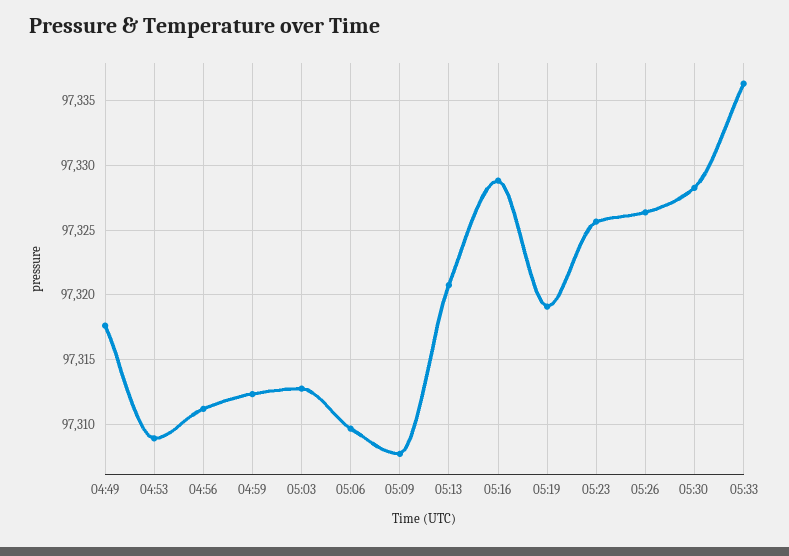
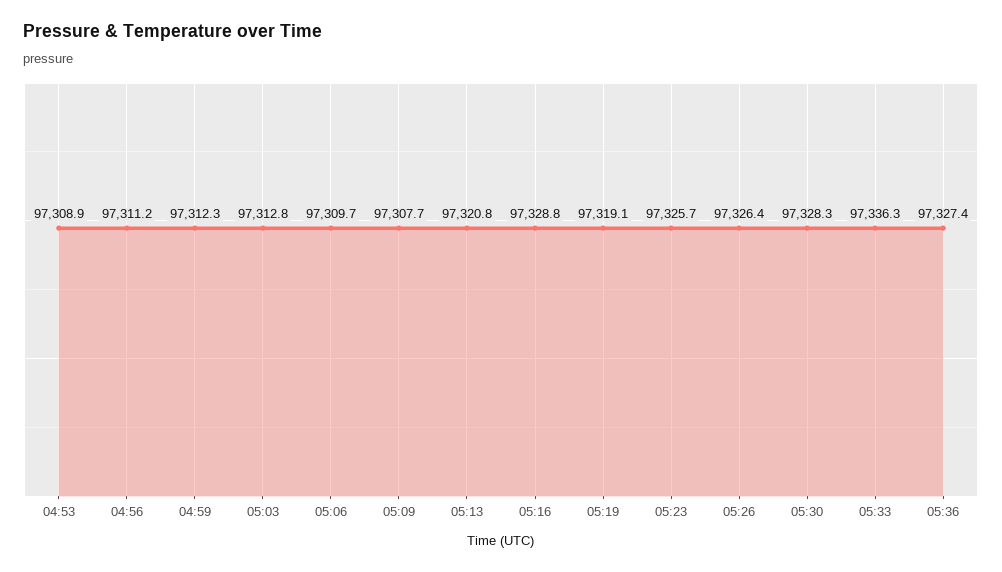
04:49: 97317.5 -> none
05:36: none -> 97327.4

